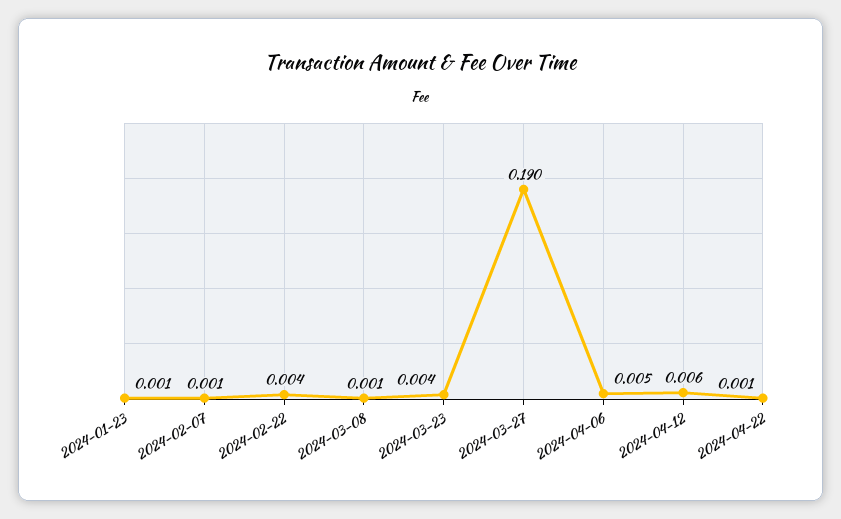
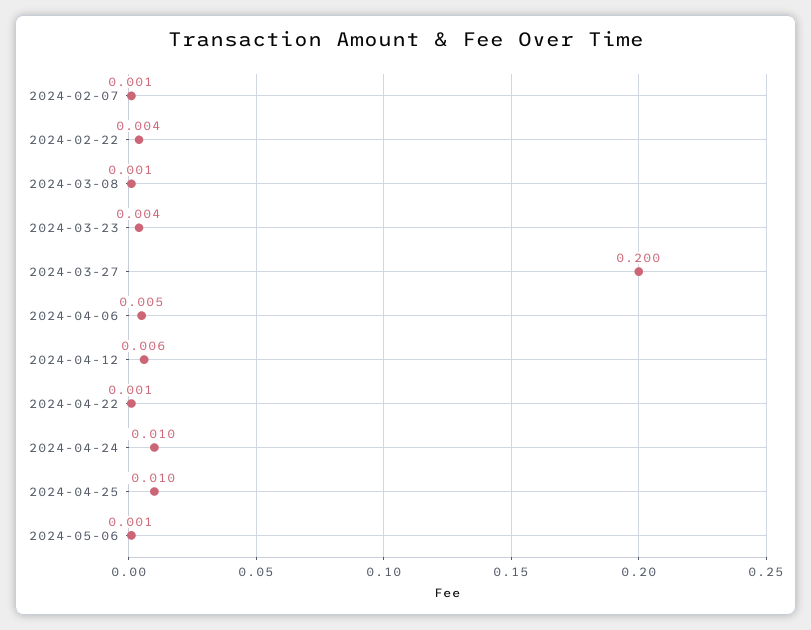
2024-01-23: 0.001 -> none
2024-03-27: 0.19 -> 0.2
2024-04-24: none -> 0.01
2024-04-25: none -> 0.01
2024-05-06: none -> 0.001

